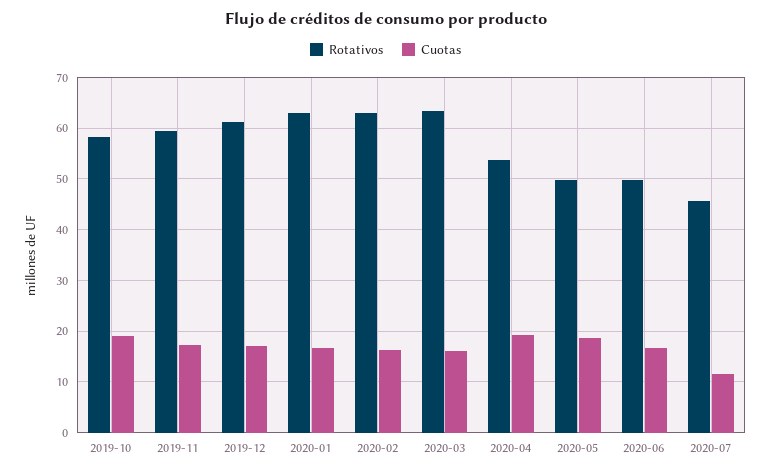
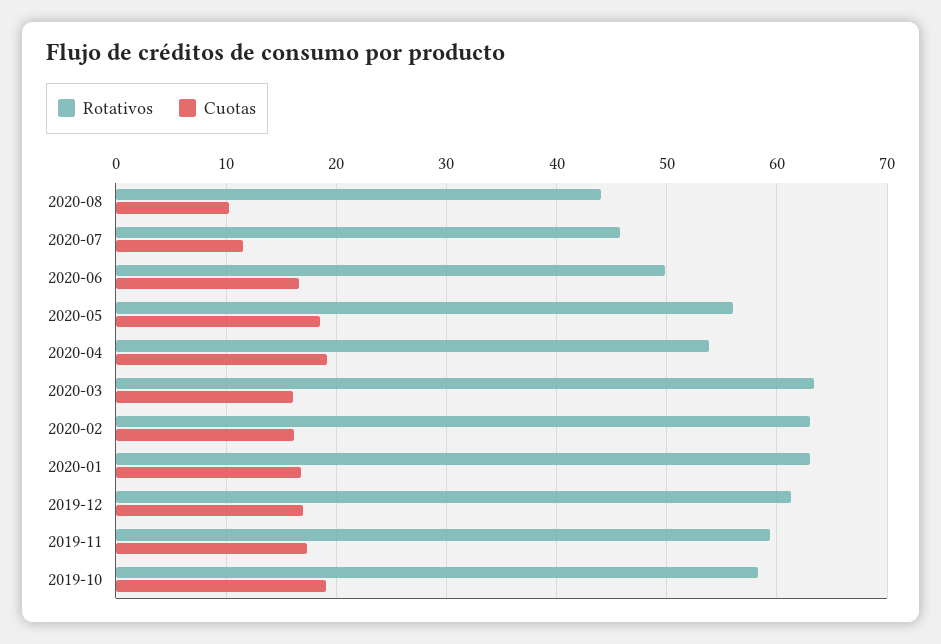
Rotativos, 2020-05: 50 -> 56
Rotativos, 2020-08: none -> 44
Cuotas, 2020-08: none -> 10

